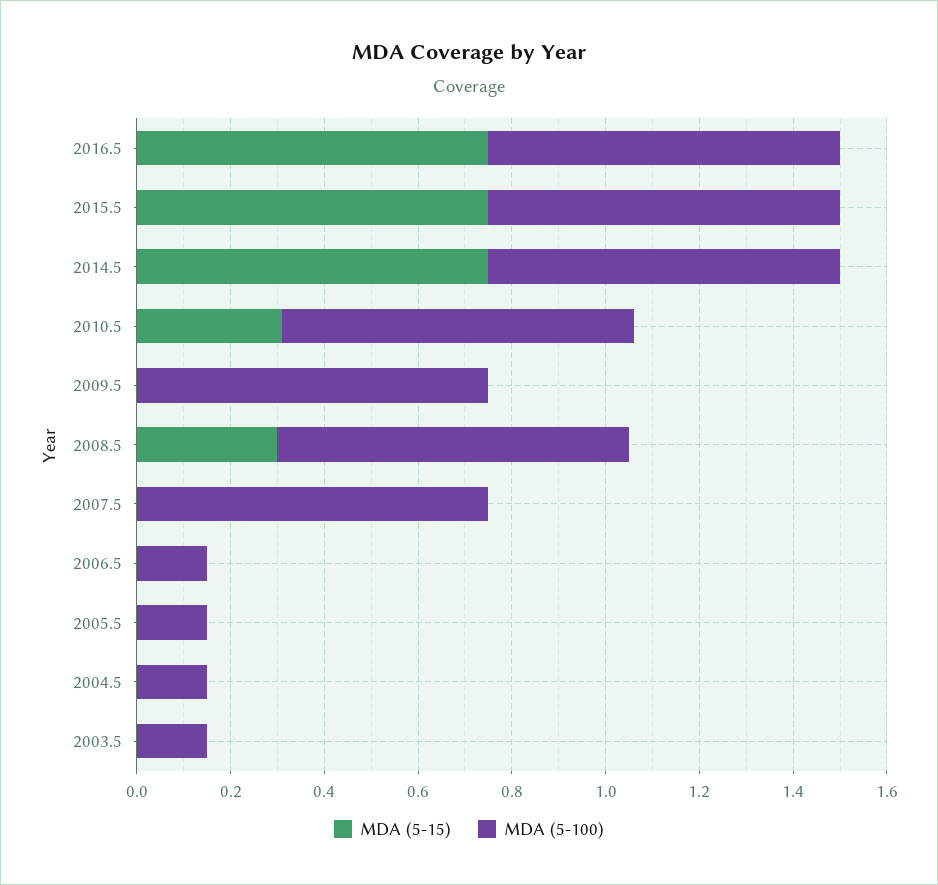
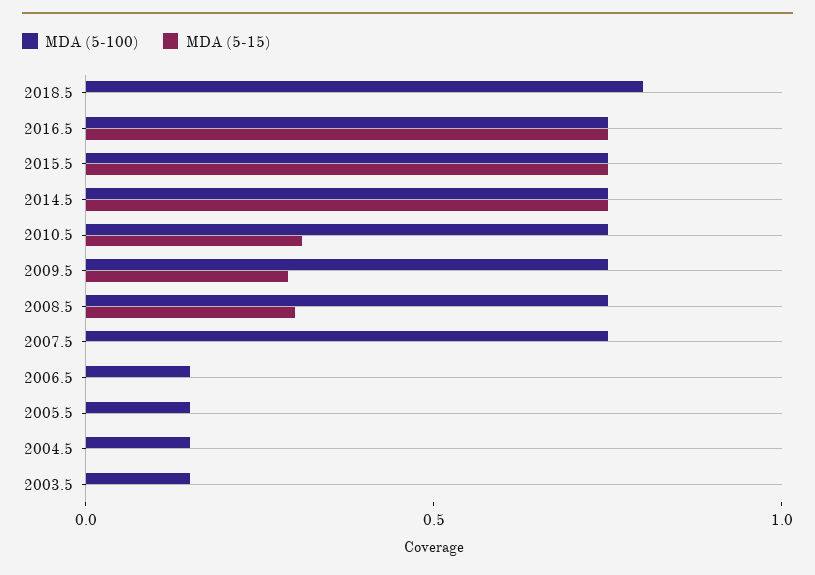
MDA (5-15), 2009.5: 0 -> 0.3
MDA (5-100), 2018.5: none -> 0.8
MDA (5-15), 2018.5: none -> 0

